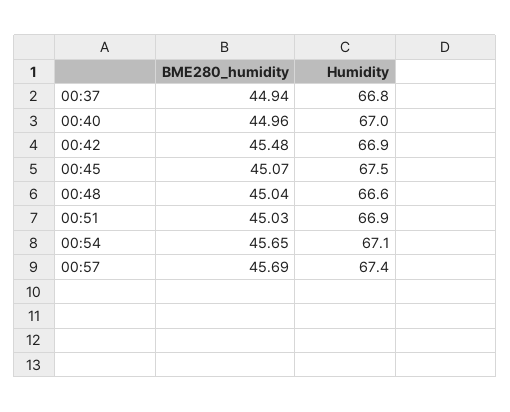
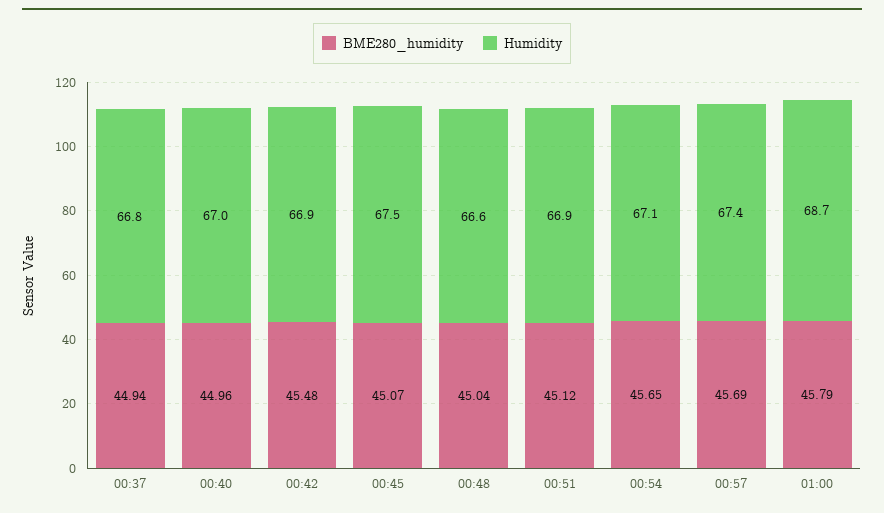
BME280_humidity, 00:51: 45.03 -> 45.12
BME280_humidity, 01:00: none -> 45.79
Humidity, 01:00: none -> 68.7

